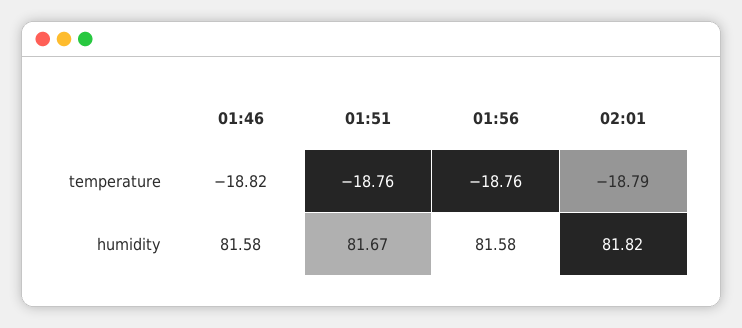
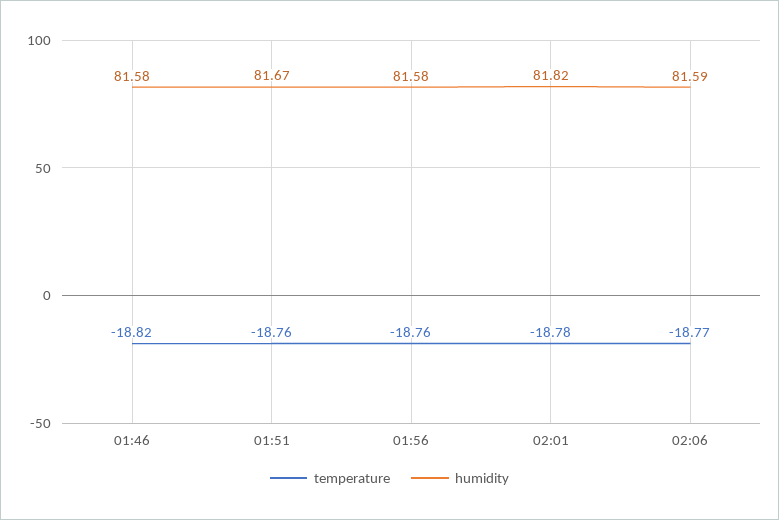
temperature, 02:01: -18.79 -> -18.78
temperature, 02:06: none -> -18.77
humidity, 02:06: none -> 81.59

